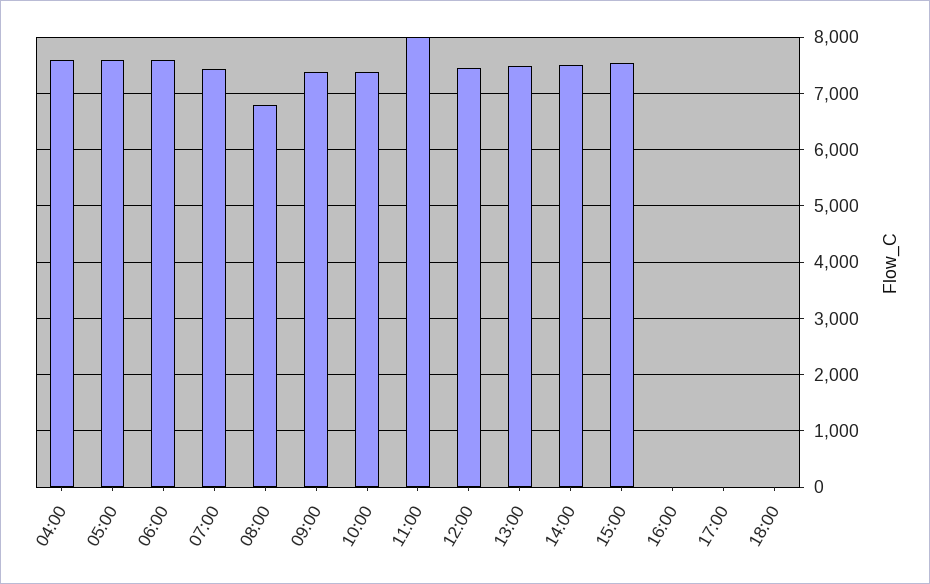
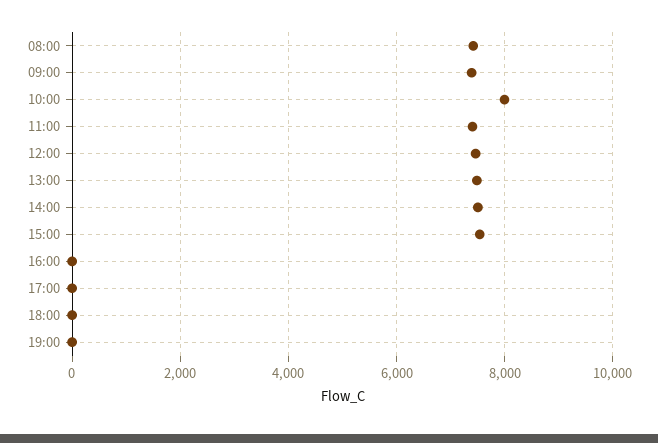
04:00: 7600 -> none
05:00: 7600 -> none
06:00: 7600 -> none
07:00: 7400 -> none
08:00: 6800 -> 7400
10:00: 7400 -> 8000
11:00: 8000 -> 7400
19:00: none -> 0

